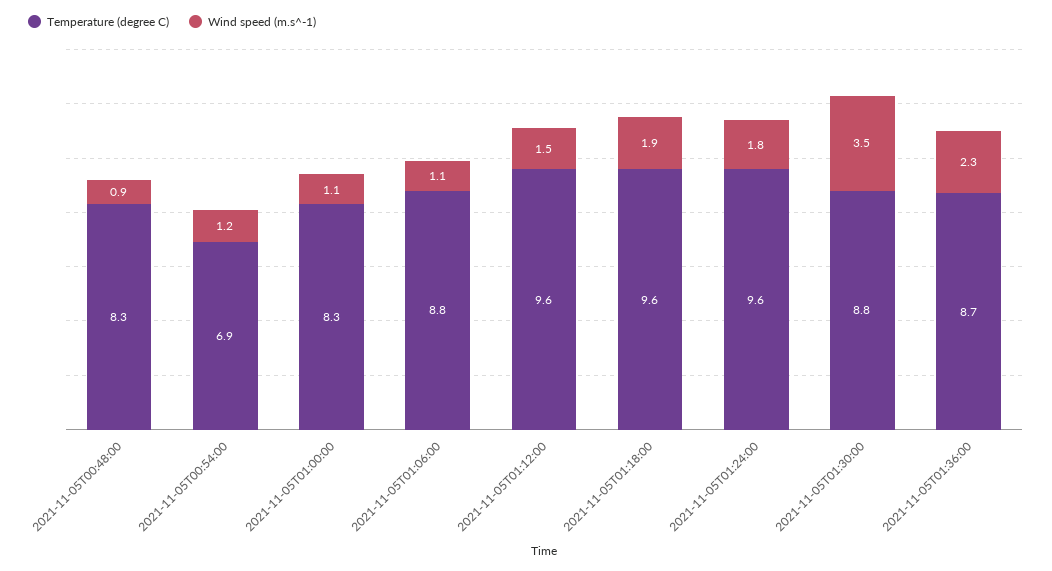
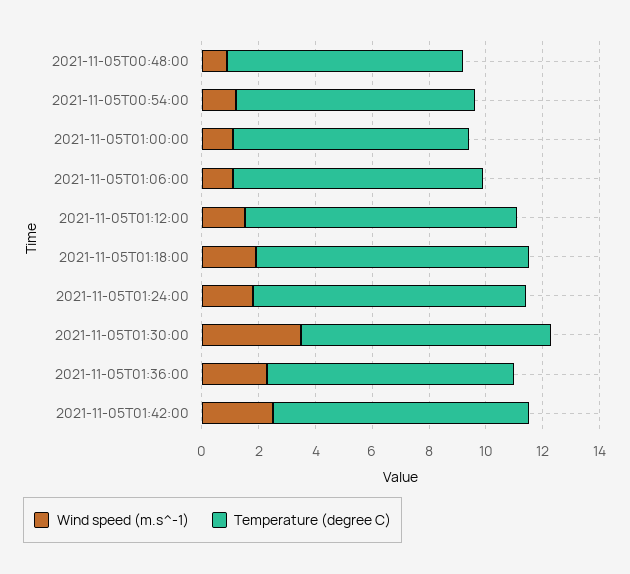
Temperature (degree C), 2021-11-05T00:54:00: 6.9 -> 8.5
Wind speed (m.s^-1), 2021-11-05T01:42:00: none -> 2.5
Temperature (degree C), 2021-11-05T01:42:00: none -> 9

